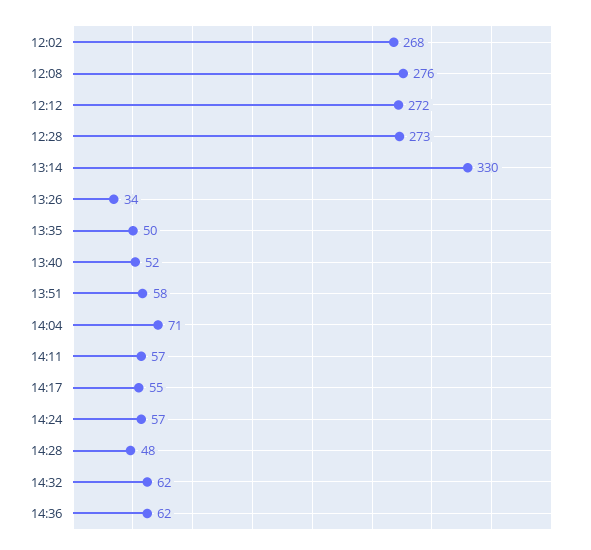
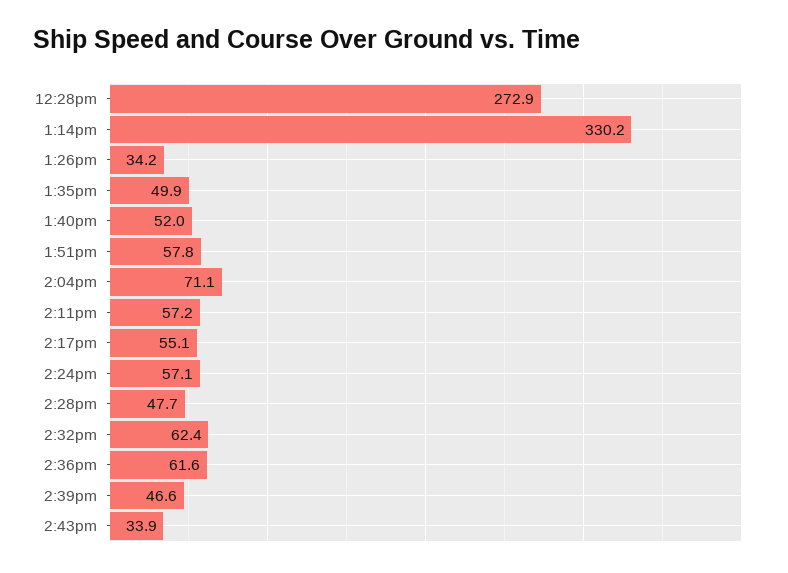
12:02: 268 -> none
12:08: 276 -> none
12:12: 272 -> none
2:39pm: none -> 46.6
2:43pm: none -> 33.9

